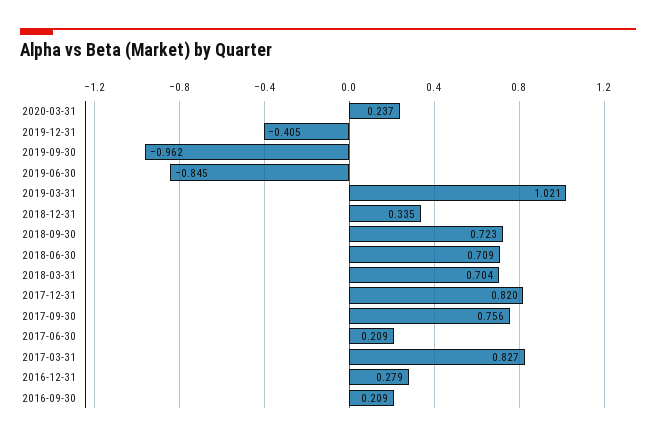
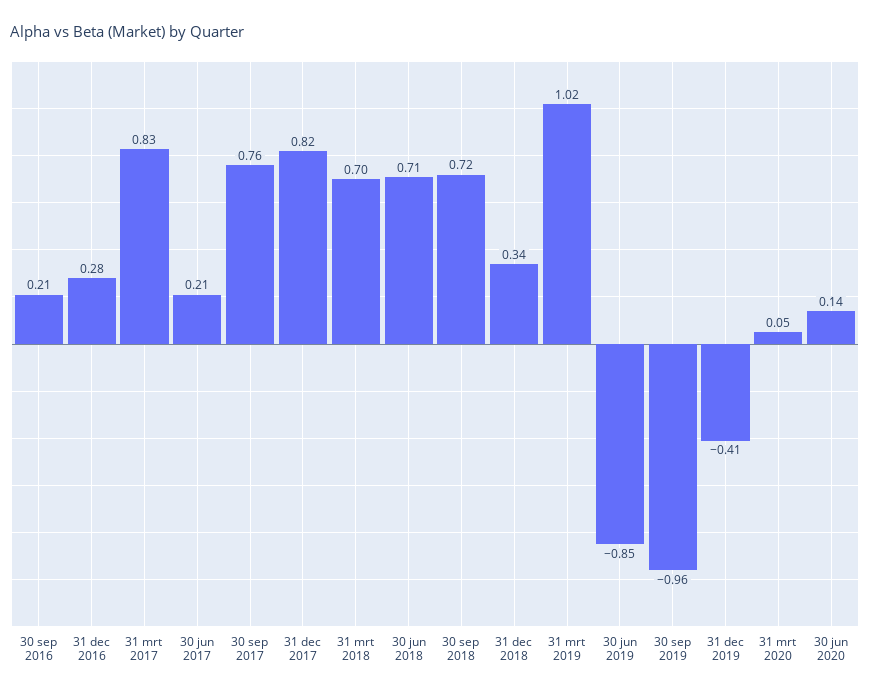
2020-03-31: 0.237 -> 0.05
30 jun 2020: none -> 0.14

